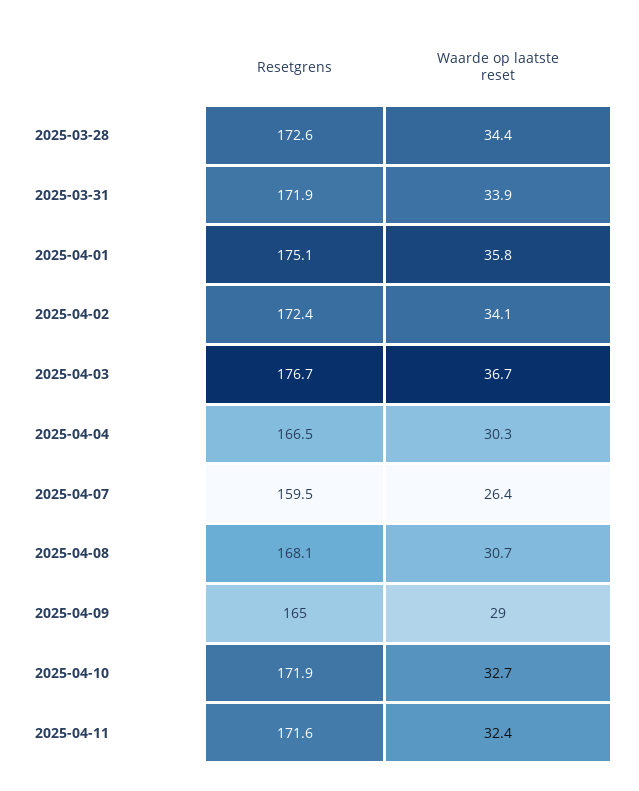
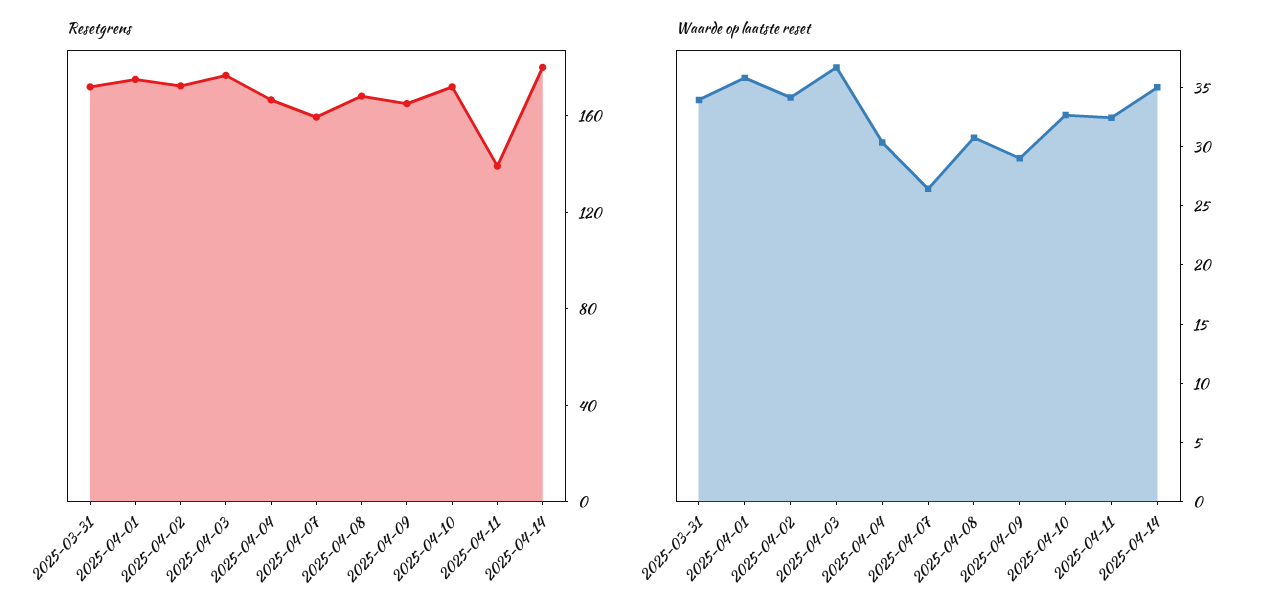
Resetgrens, 2025-03-28: 172.6 -> none
Waarde op laatste reset, 2025-03-28: 34.4 -> none
Resetgrens, 2025-04-11: 171.6 -> 140
Resetgrens, 2025-04-14: none -> 180
Waarde op laatste reset, 2025-04-14: none -> 35

